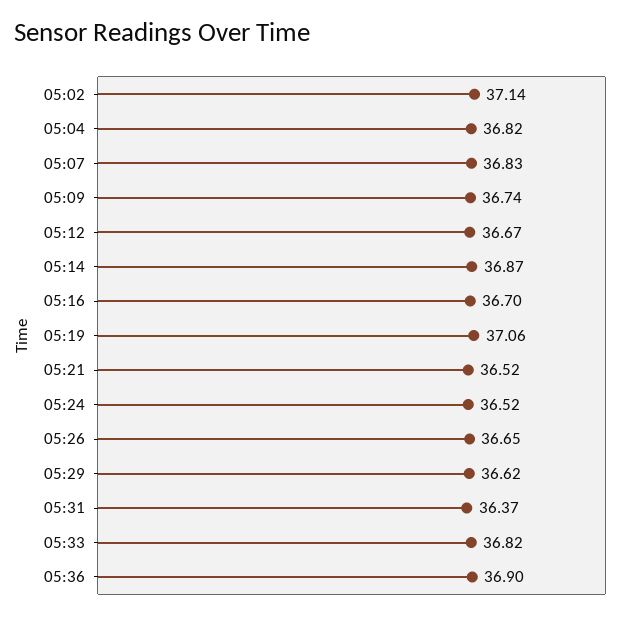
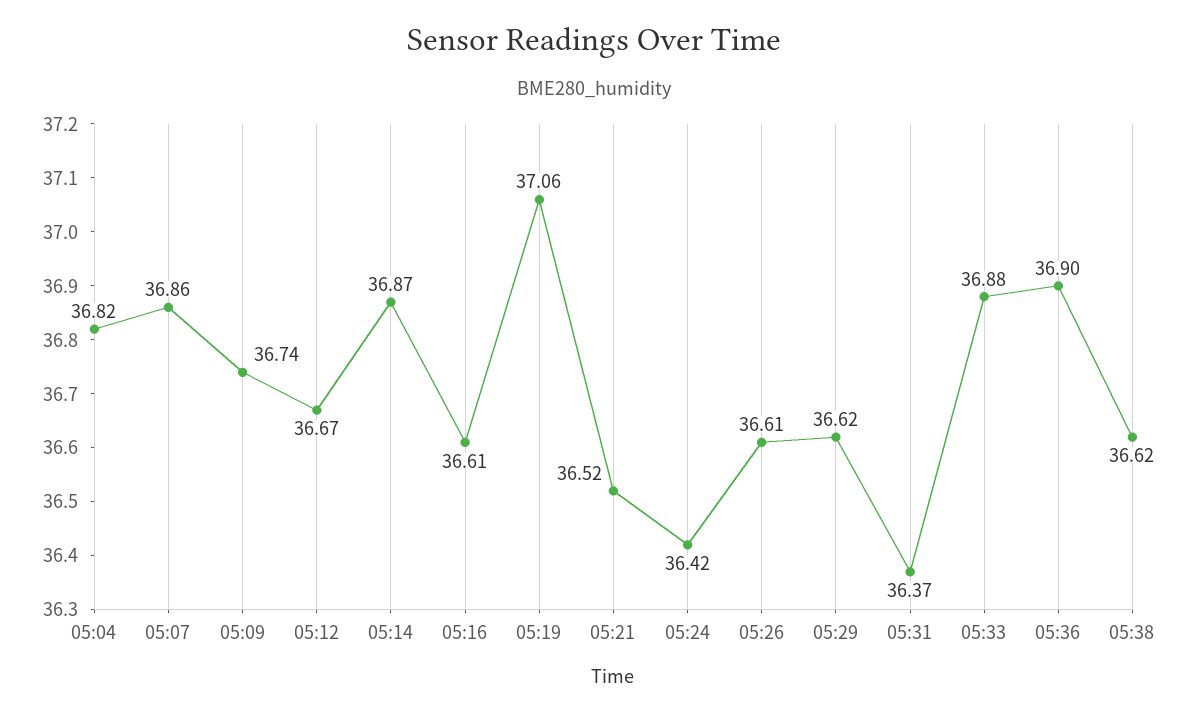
05:02: 37.14 -> none
05:07: 36.83 -> 36.86
05:16: 36.7 -> 36.61
05:24: 36.52 -> 36.42
05:26: 36.65 -> 36.61
05:33: 36.82 -> 36.88
05:38: none -> 36.62

